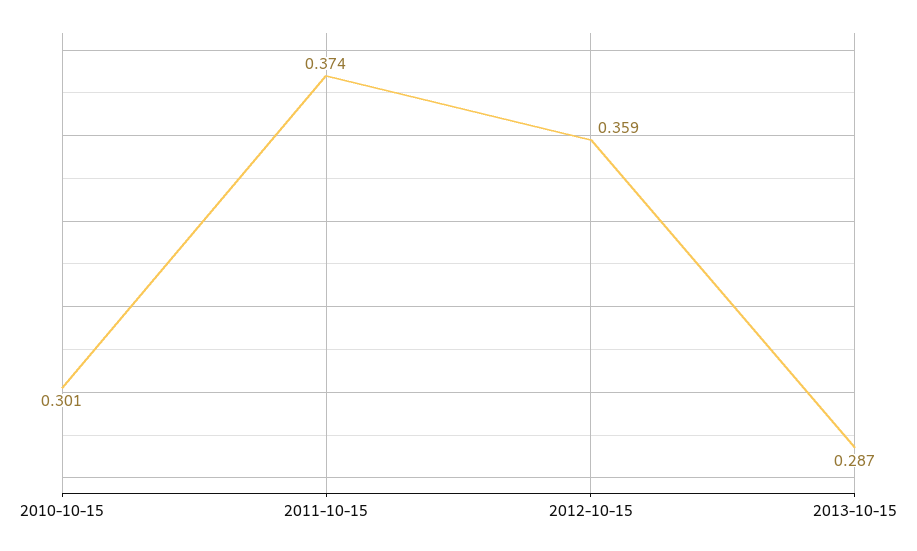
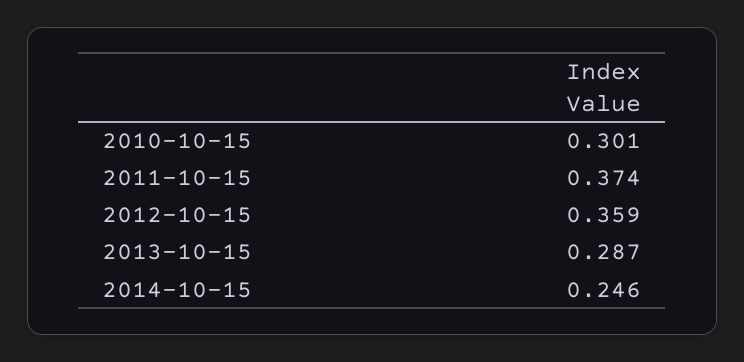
2014-10-15: none -> 0.246

